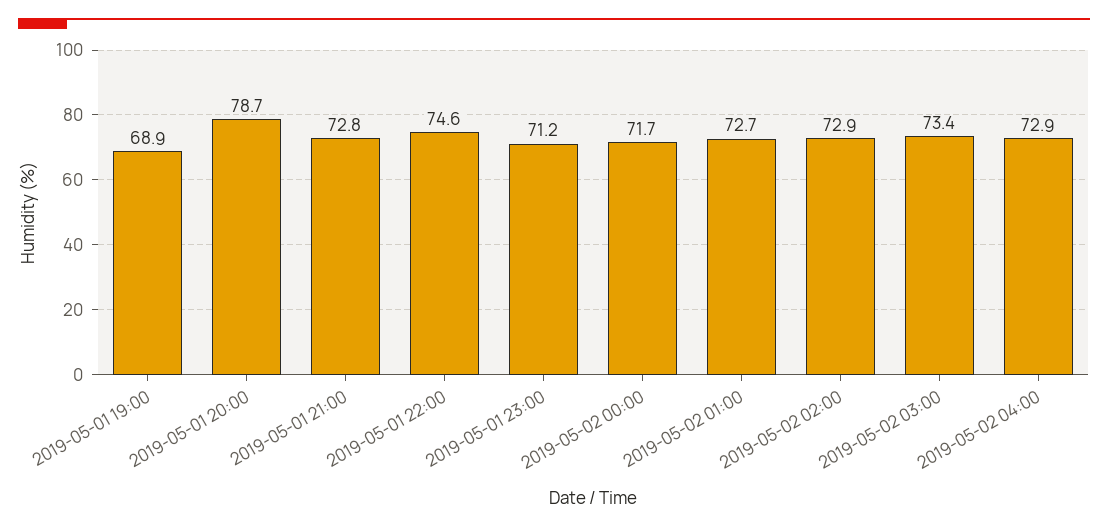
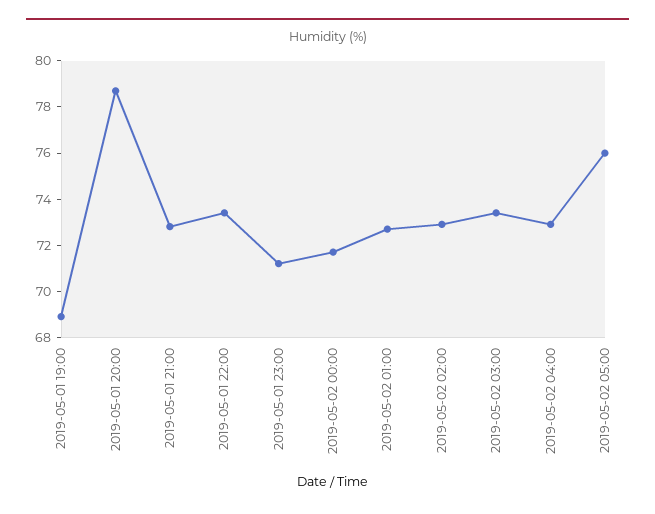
2019-05-01 22:00: 74.6 -> 73.5
2019-05-02 05:00: none -> 76

